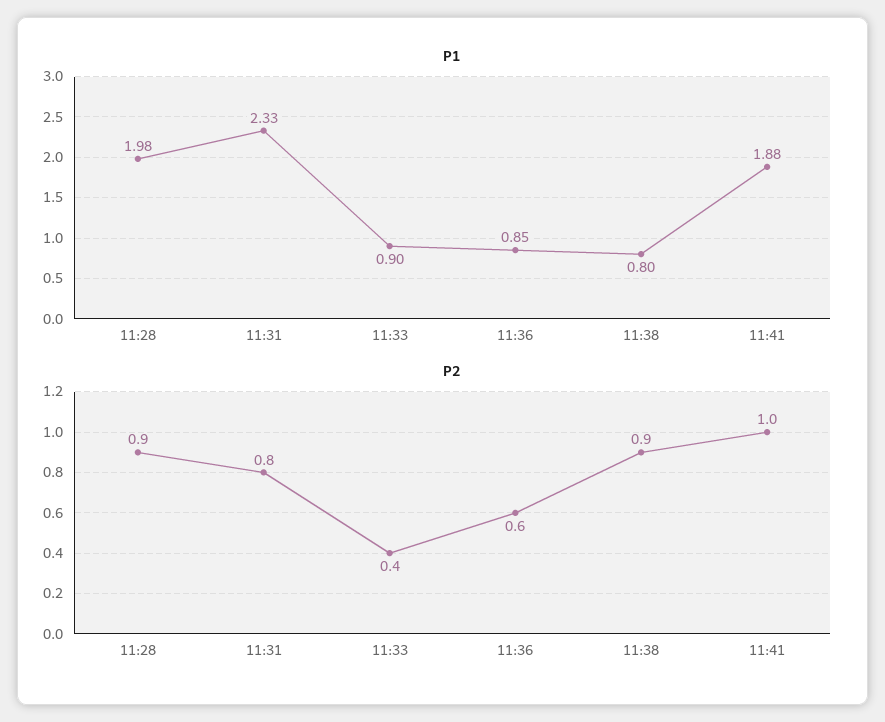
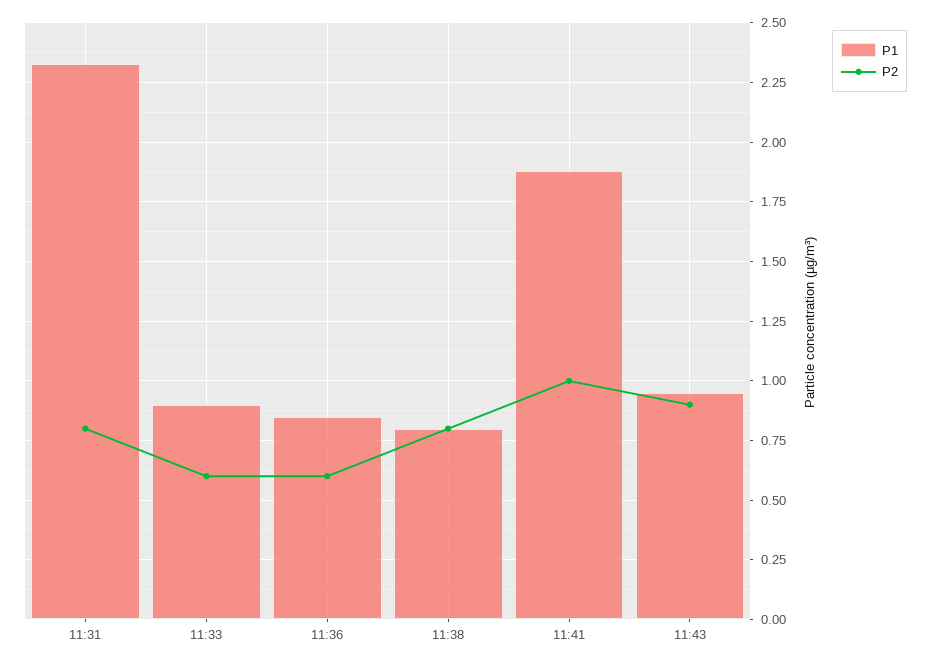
P1, 11:28: 1.98 -> none
P2, 11:28: 0.9 -> none
P2, 11:33: 0.4 -> 0.6
P2, 11:38: 0.9 -> 0.8
P1, 11:43: none -> 0.95
P2, 11:43: none -> 0.9

